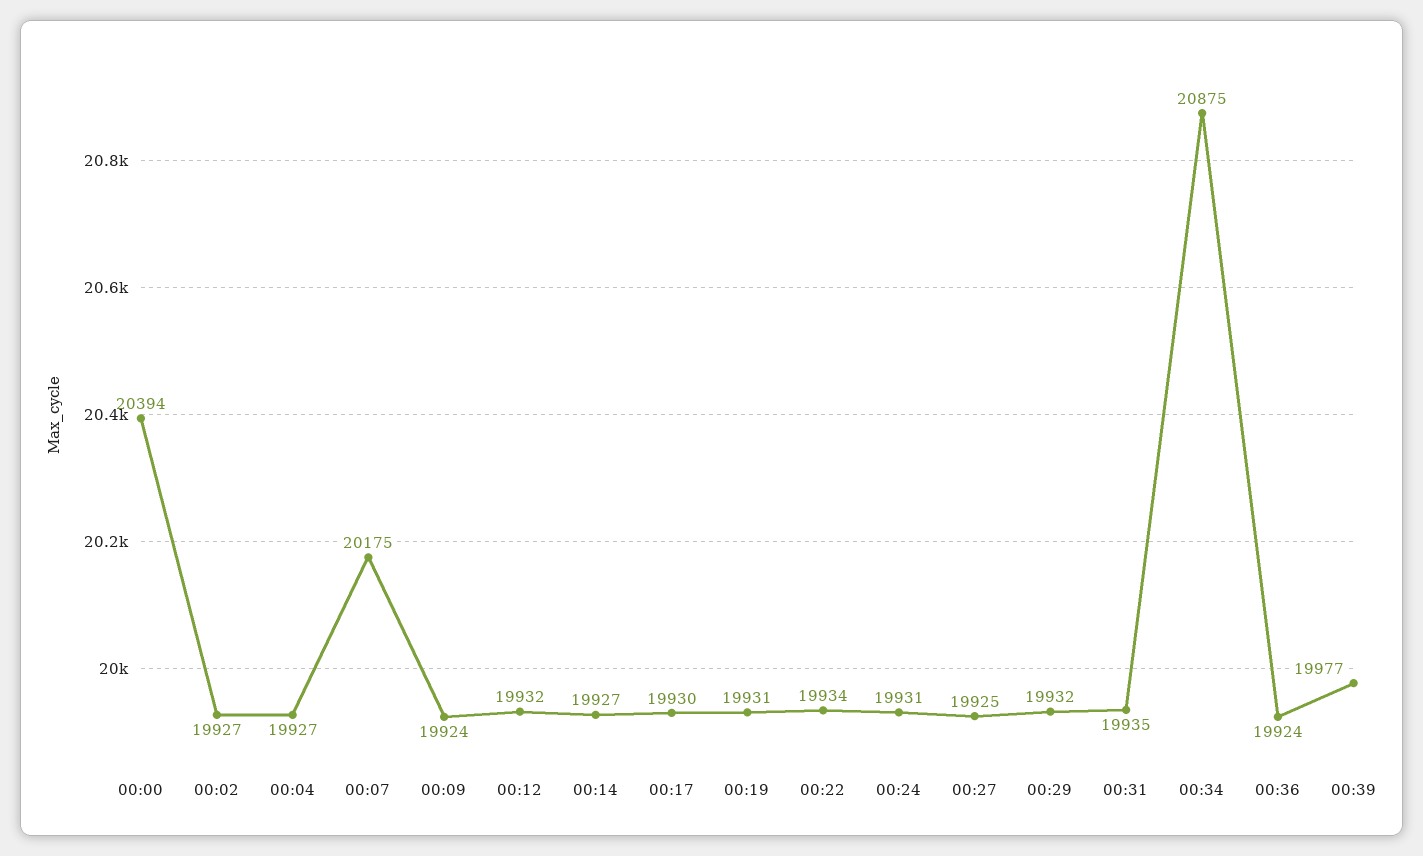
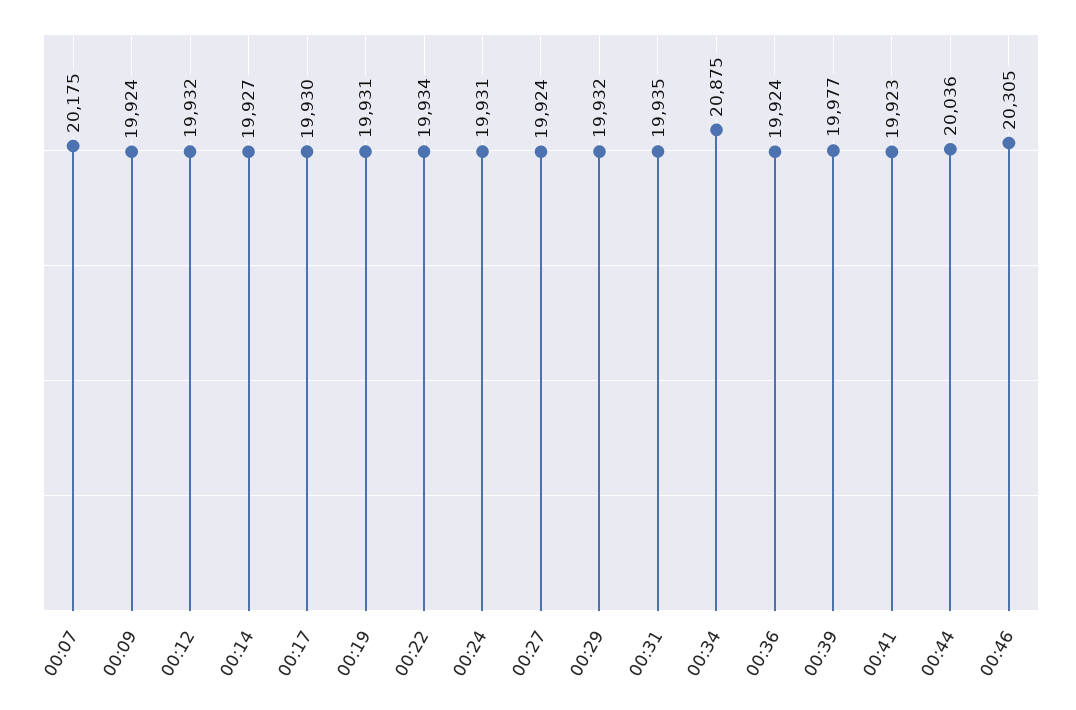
00:00: 20394 -> none
00:02: 19927 -> none
00:04: 19927 -> none
00:27: 19925 -> 19924
00:41: none -> 19923
00:44: none -> 20036
00:46: none -> 20305

